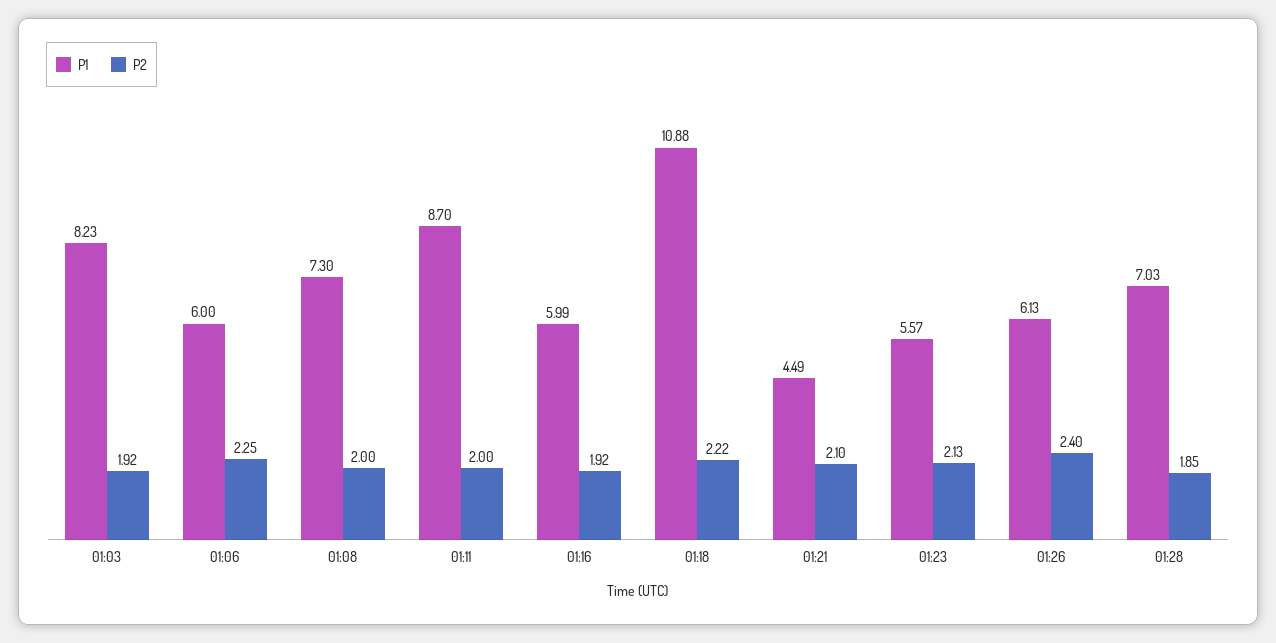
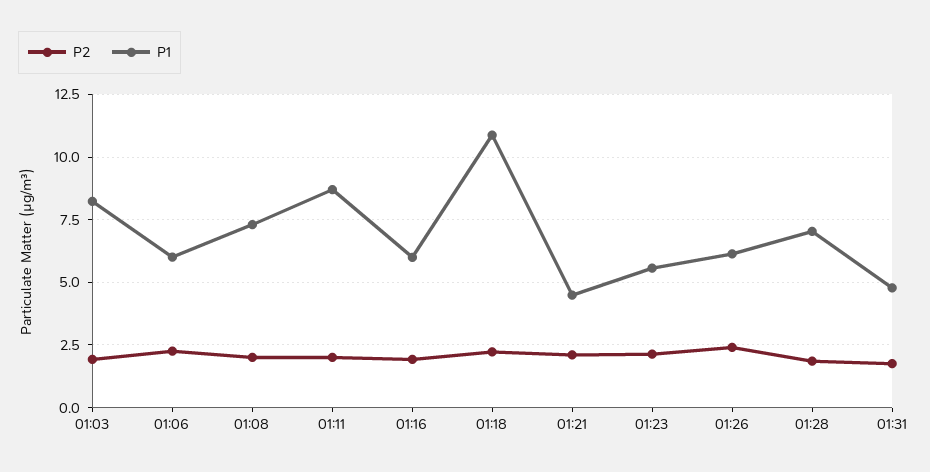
P2, 01:31: none -> 1.75
P1, 01:31: none -> 4.75

